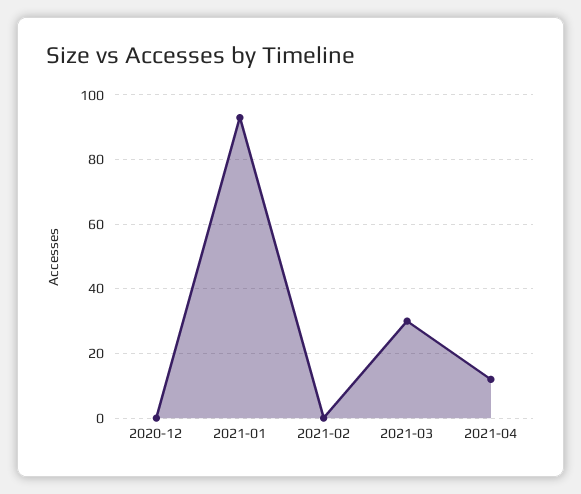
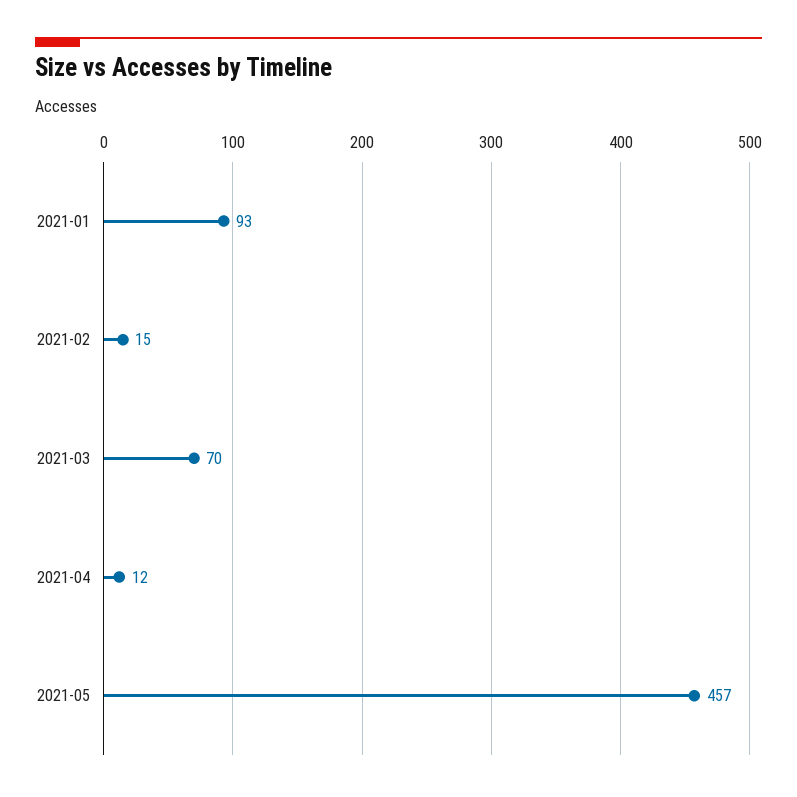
2020-12: 0 -> none
2021-02: 0 -> 15
2021-03: 30 -> 70
2021-05: none -> 457

